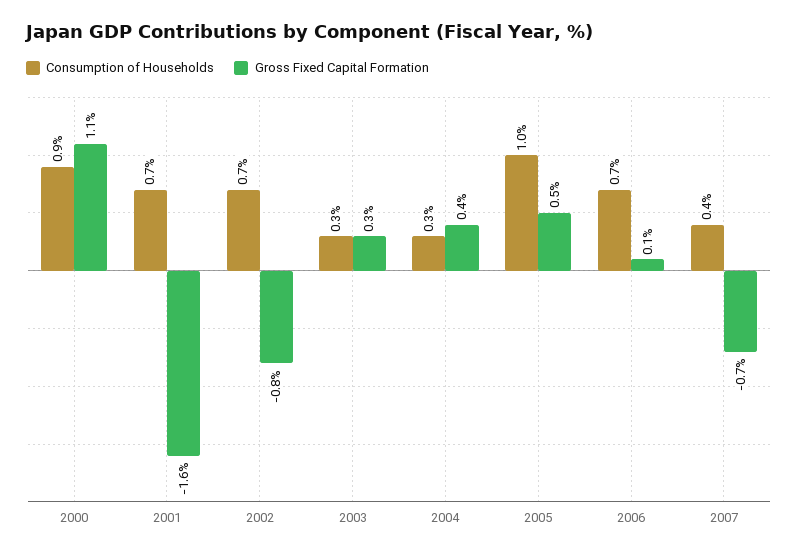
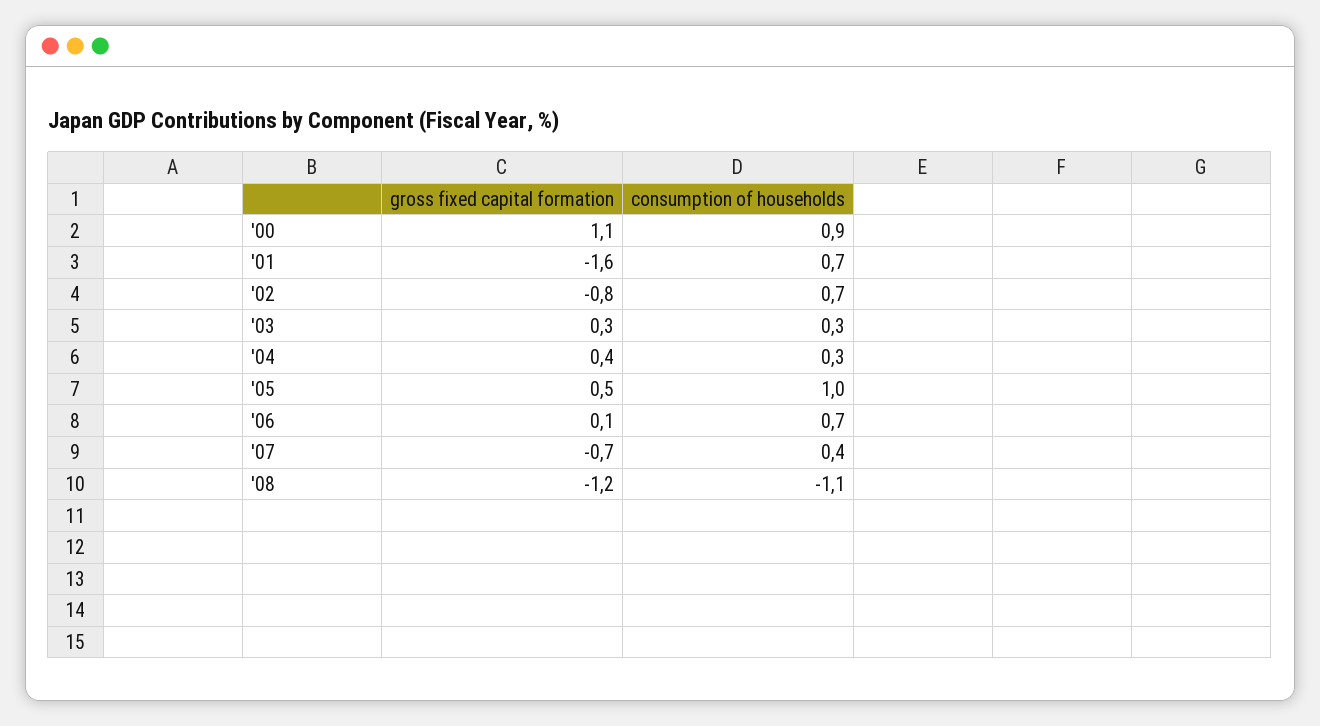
Gross Fixed Capital Formation, '08: none -> -1.2
Consumption of Households, '08: none -> -1.1

